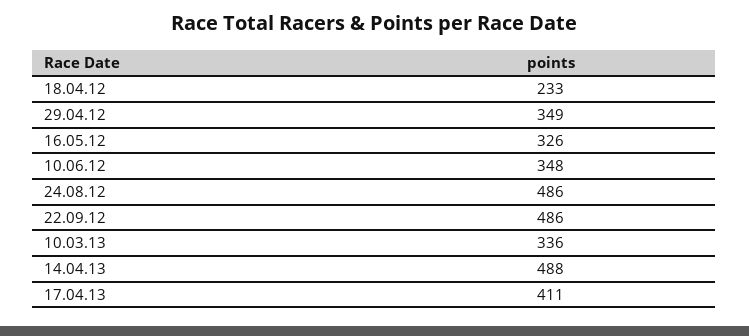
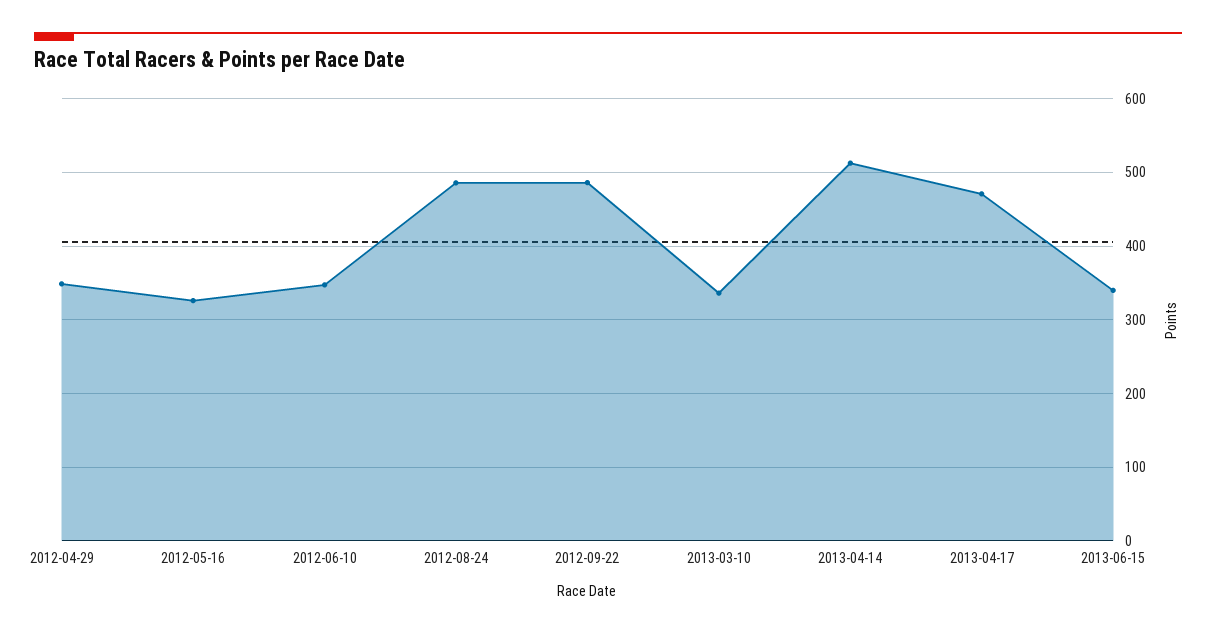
18.04.12: 233 -> none
14.04.13: 488 -> 510
17.04.13: 411 -> 470
2013-06-15: none -> 340

